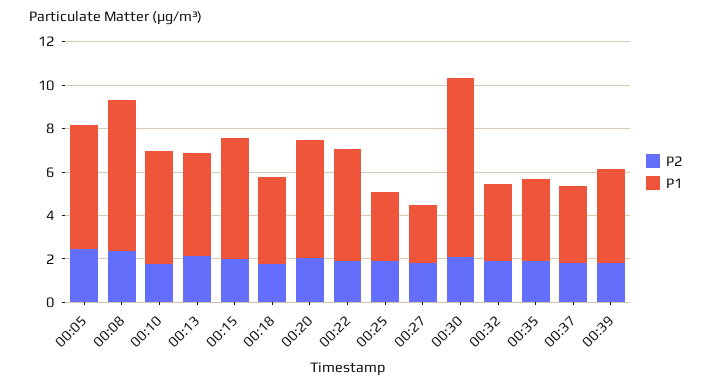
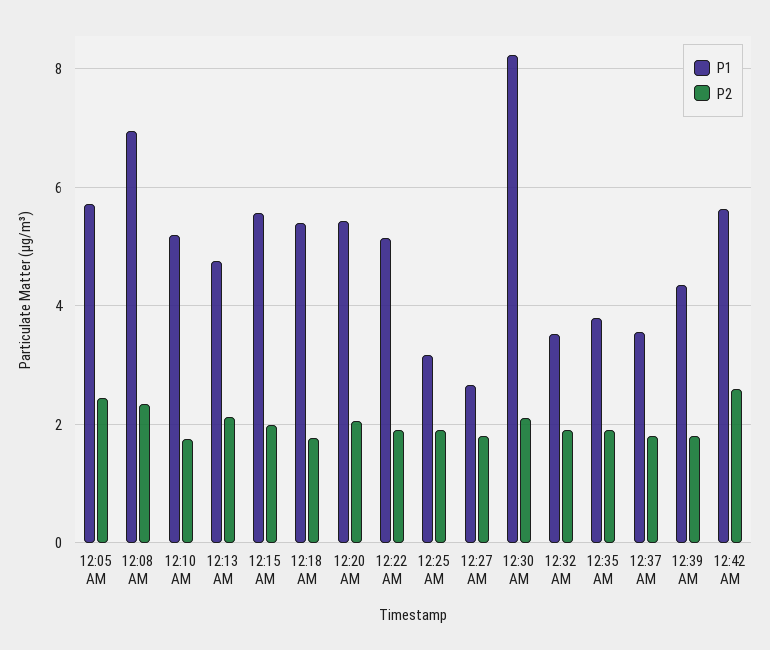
P1, 00:18: 4 -> 5.4
P1, 12:42 AM: none -> 5.6
P2, 12:42 AM: none -> 2.6

